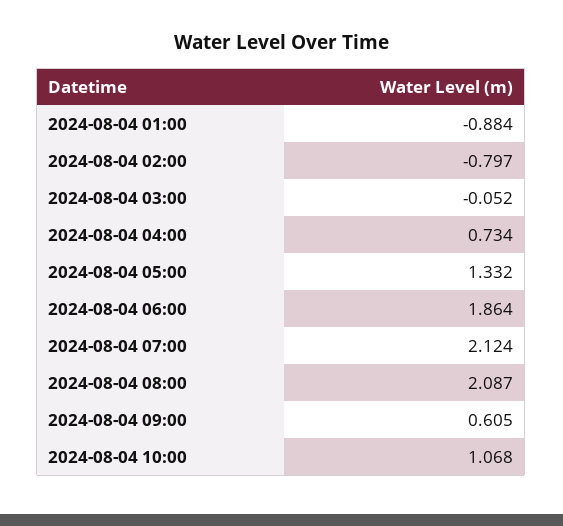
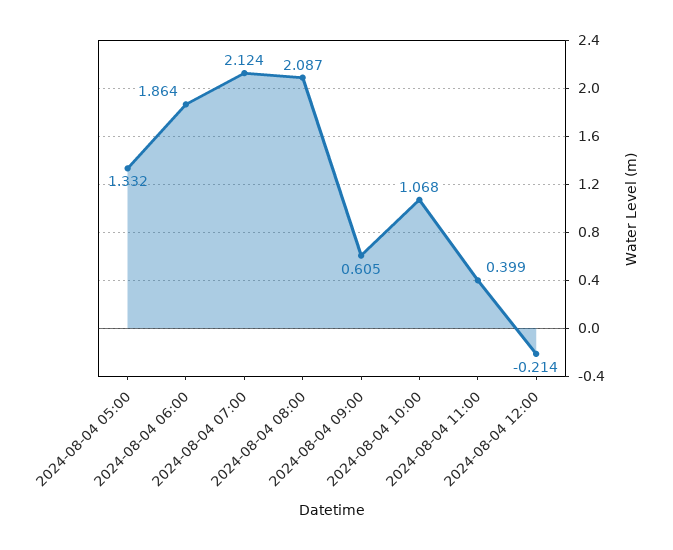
2024-08-04 01:00: -0.884 -> none
2024-08-04 02:00: -0.797 -> none
2024-08-04 03:00: -0.052 -> none
2024-08-04 04:00: 0.734 -> none
2024-08-04 11:00: none -> 0.399
2024-08-04 12:00: none -> -0.214

